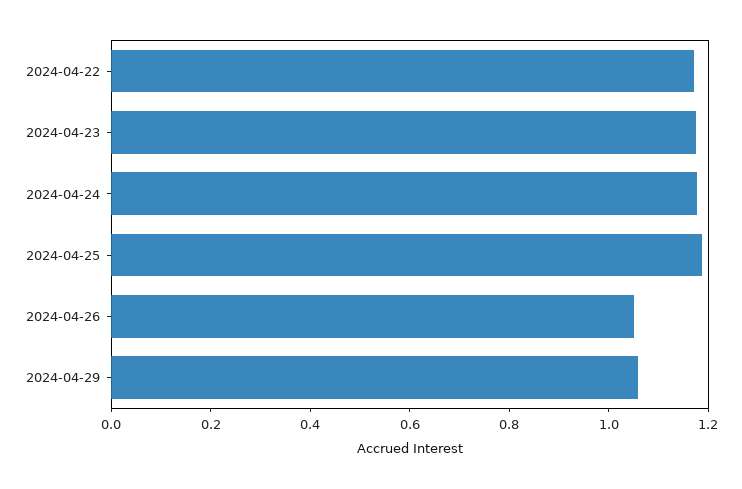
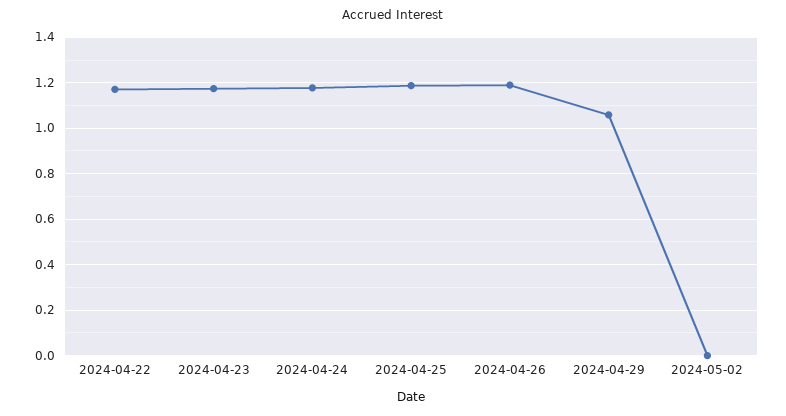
2024-04-26: 1.05 -> 1.2
2024-05-02: none -> 0

